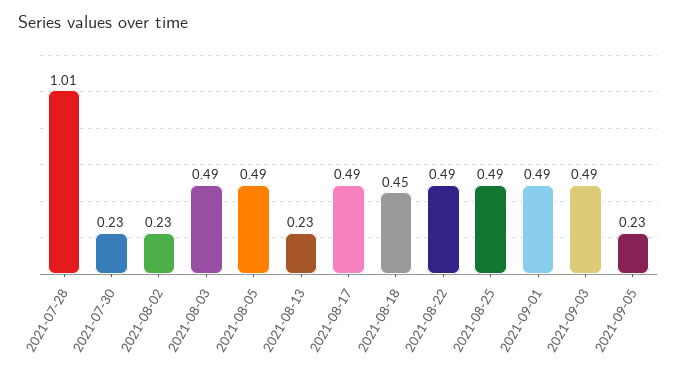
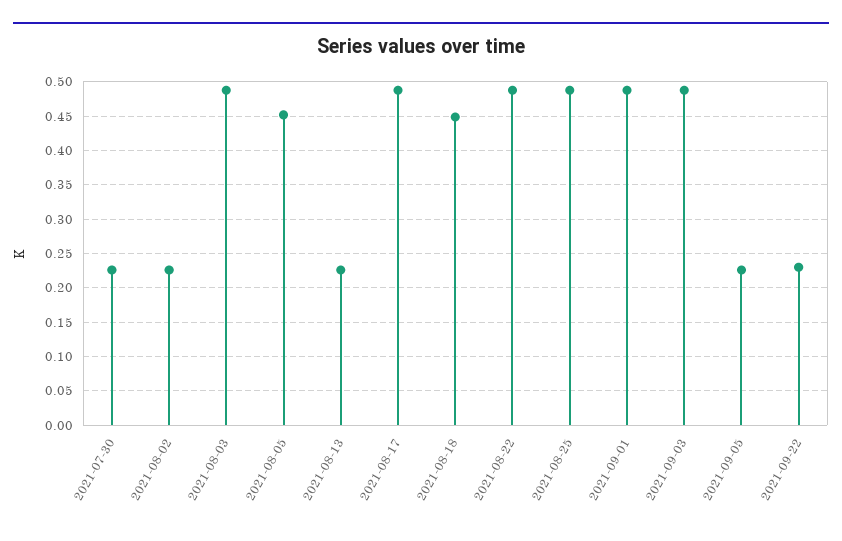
2021-07-28: 1.01 -> none
2021-08-05: 0.49 -> 0.45
2021-09-22: none -> 0.23

